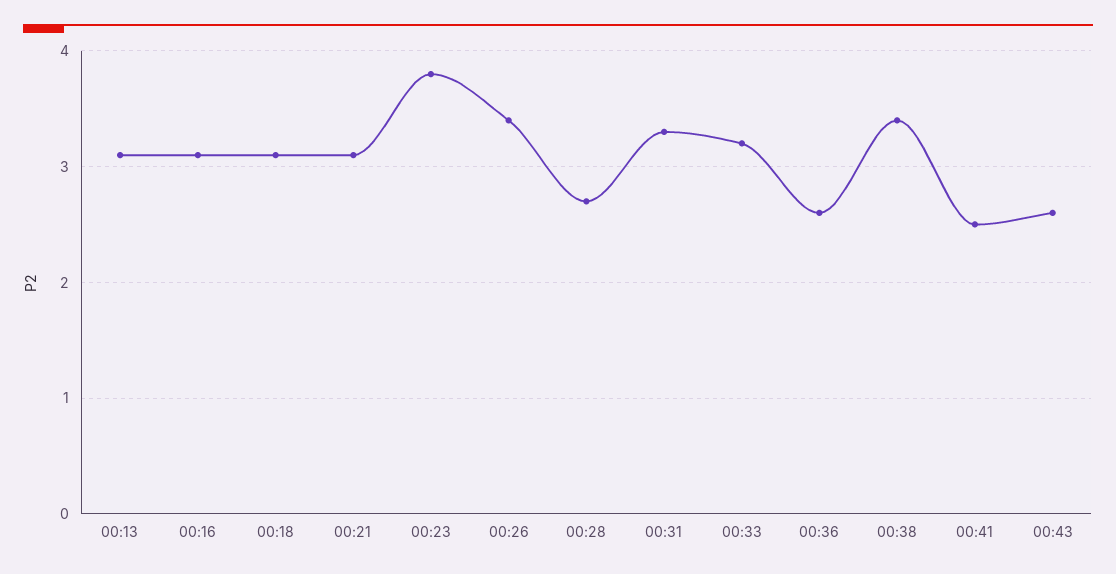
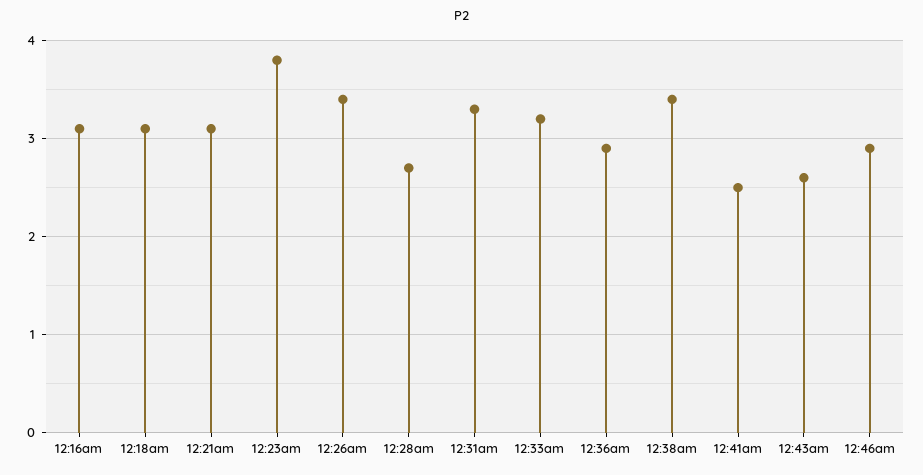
00:13: 3.1 -> none
00:36: 2.6 -> 2.9
12:46am: none -> 2.9

